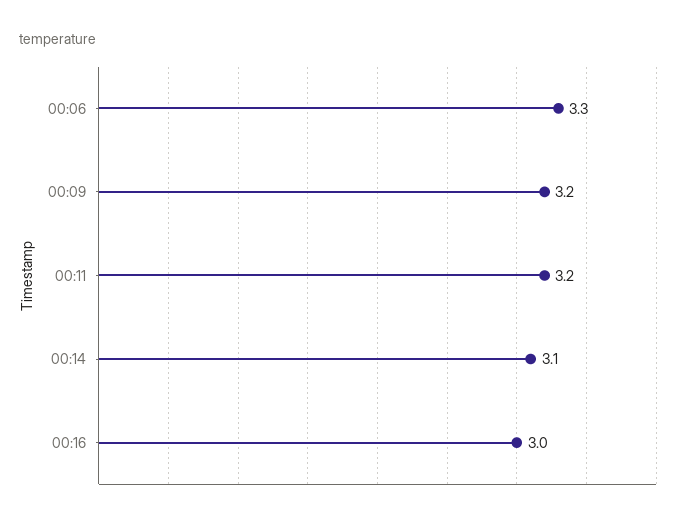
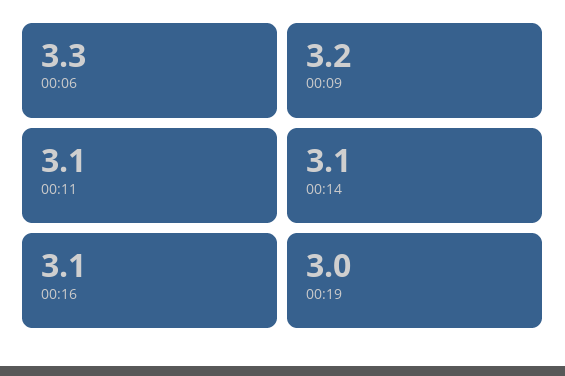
00:11: 3.2 -> 3.1
00:16: 3 -> 3.1
00:19: none -> 3

